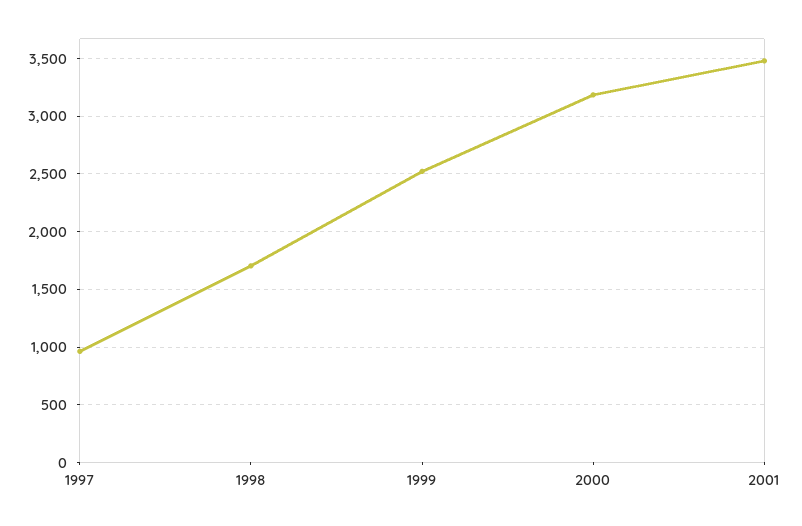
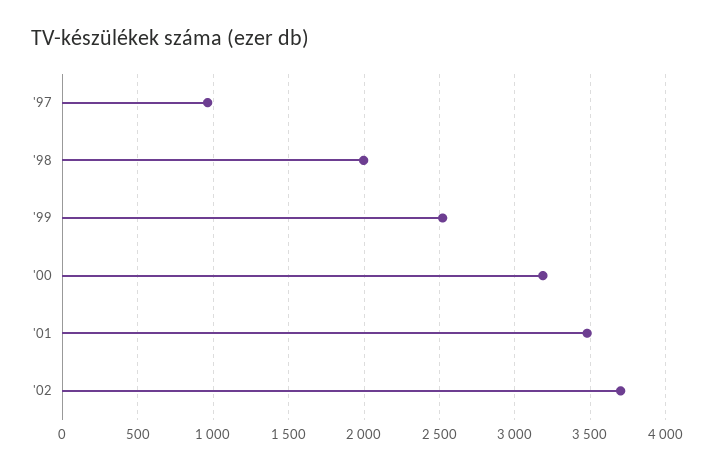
1998: 1700 -> 2000
'02: none -> 3700

